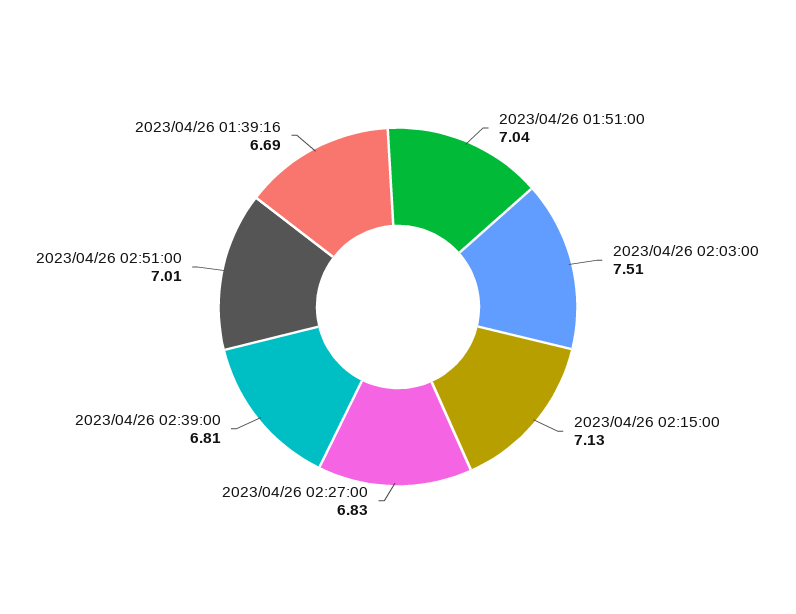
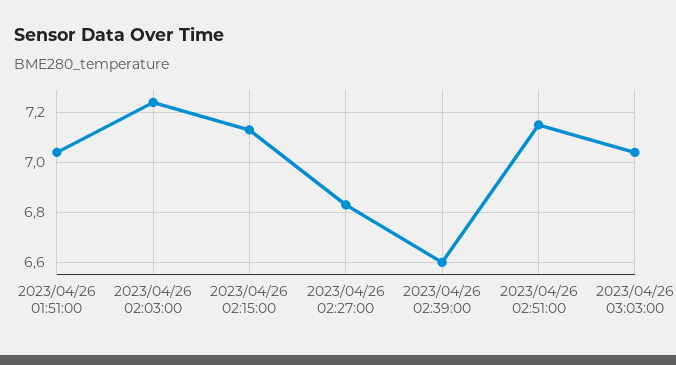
2023/04/26 02:03:00: 7.51 -> 7.25
2023/04/26 02:39:00: 6.81 -> 6.6
2023/04/26 02:51:00: 7.01 -> 7.15
2023/04/26 01:39:16: 6.69 -> none
2023/04/26 03:03:00: none -> 7.05

